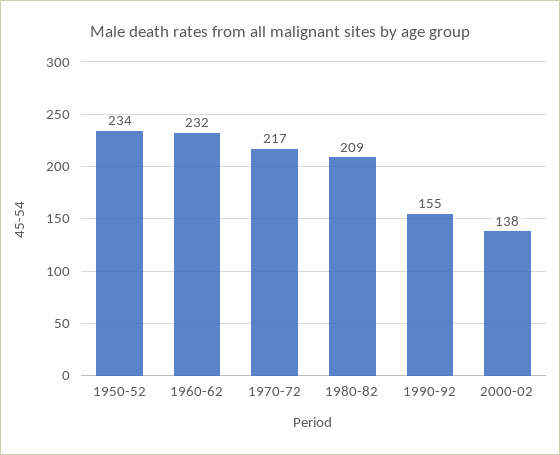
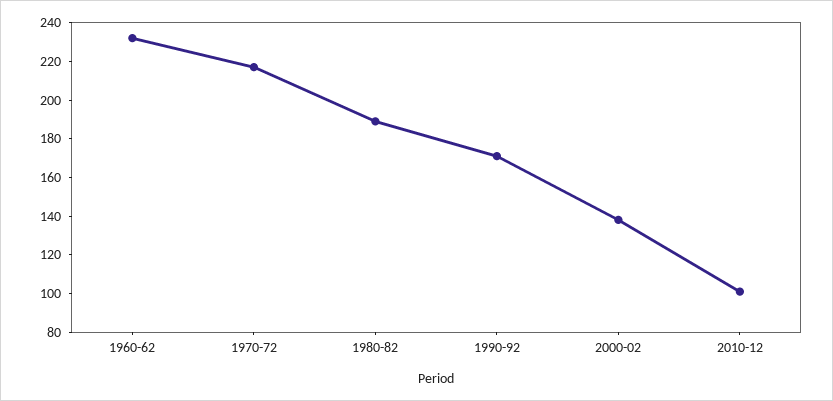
1950-52: 234 -> none
1980-82: 209 -> 190
1990-92: 155 -> 170
2010-12: none -> 100

